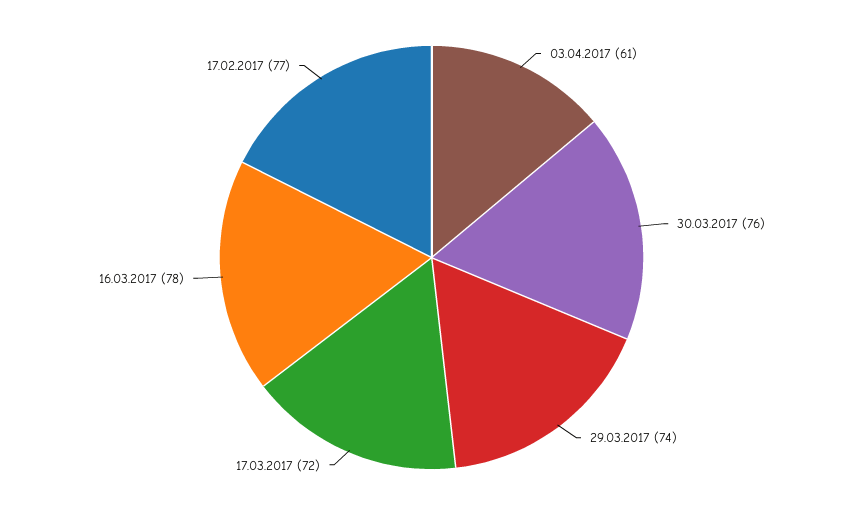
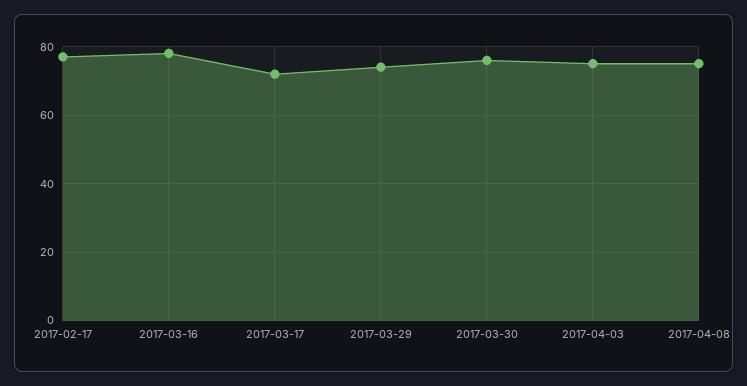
03.04.2017: 61 -> 75
2017-04-08: none -> 75

